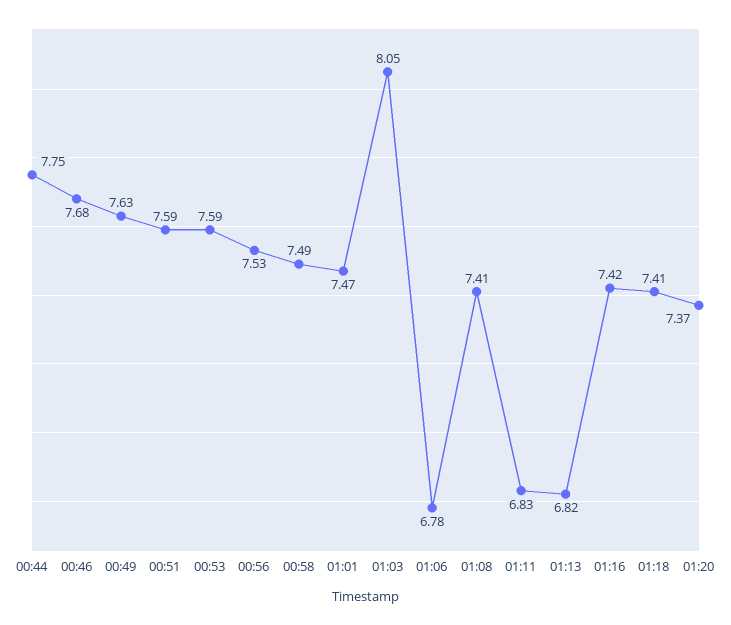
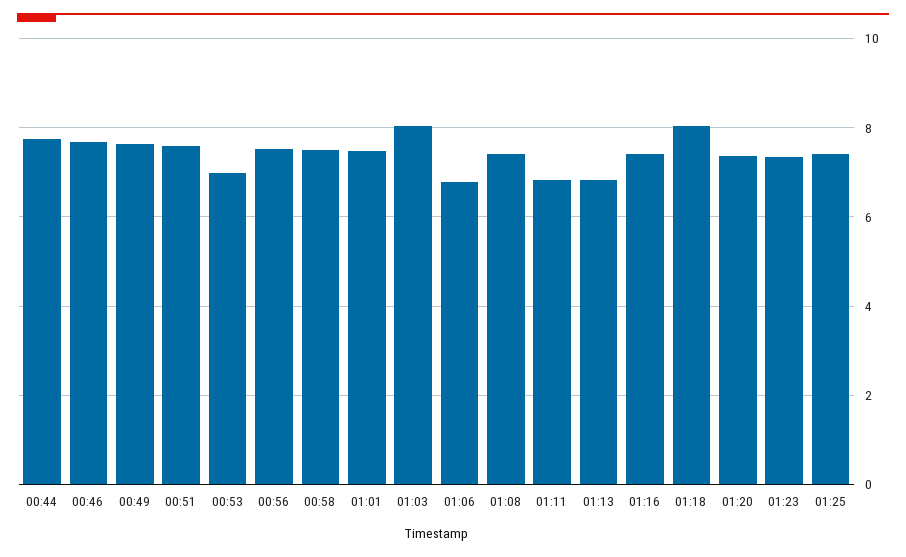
00:53: 7.59 -> 7
01:18: 7.41 -> 8
01:23: none -> 7.4
01:25: none -> 7.4

